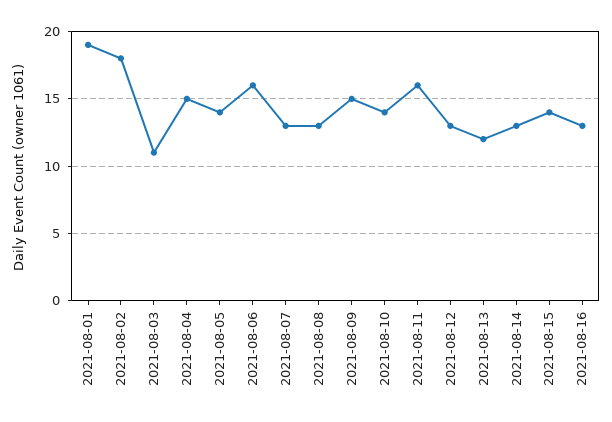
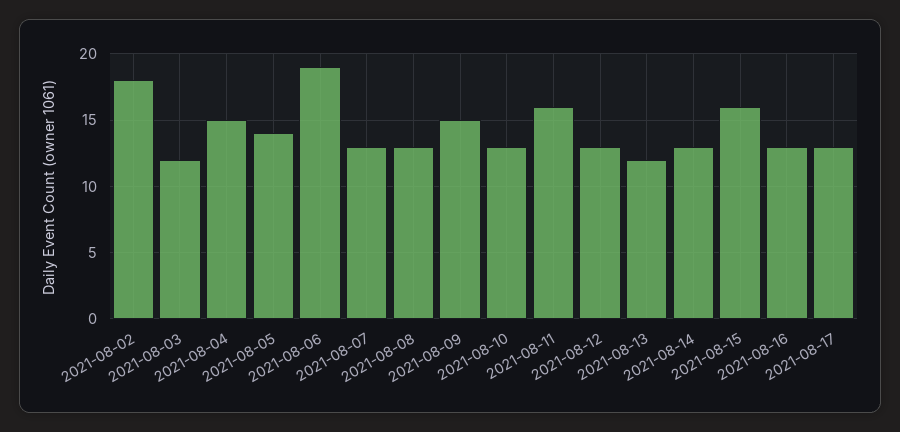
2021-08-01: 19 -> none
2021-08-03: 11 -> 12
2021-08-06: 16 -> 19
2021-08-10: 14 -> 13
2021-08-15: 14 -> 16
2021-08-17: none -> 13

